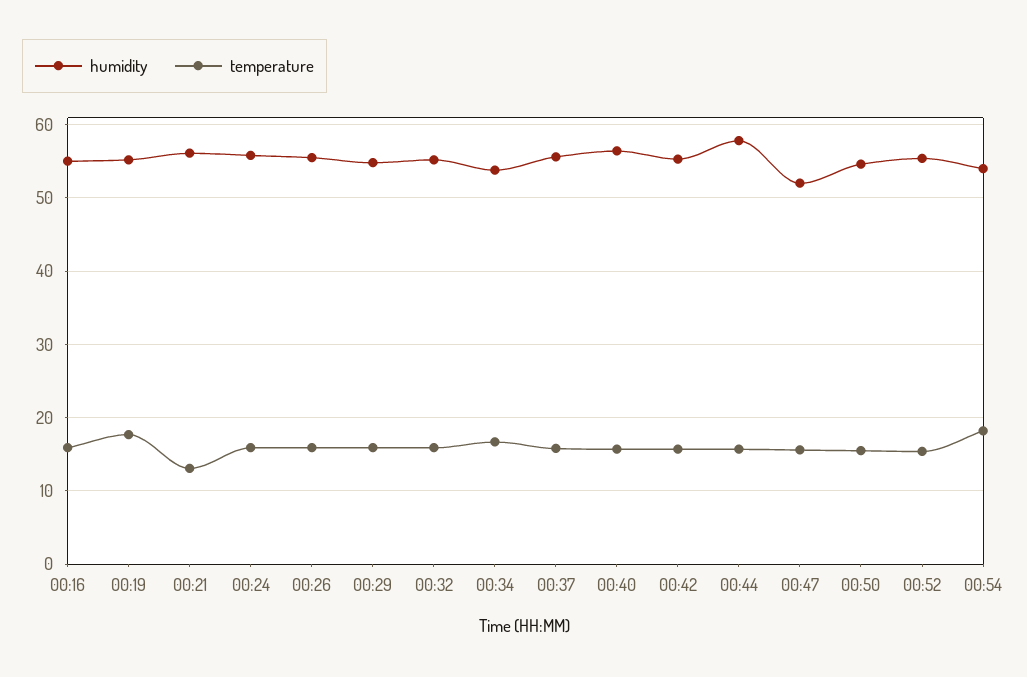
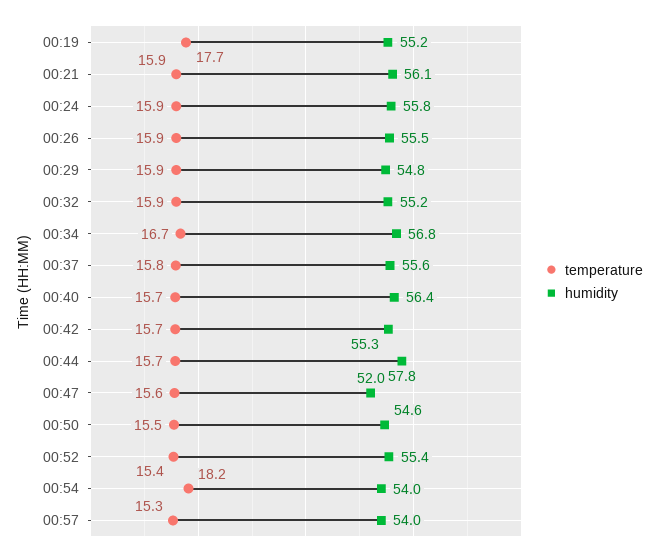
humidity, 00:16: 55 -> none
temperature, 00:16: 16 -> none
temperature, 00:21: 13 -> 15.9
humidity, 00:34: 54 -> 56.8
temperature, 00:57: none -> 15.3
humidity, 00:57: none -> 54

